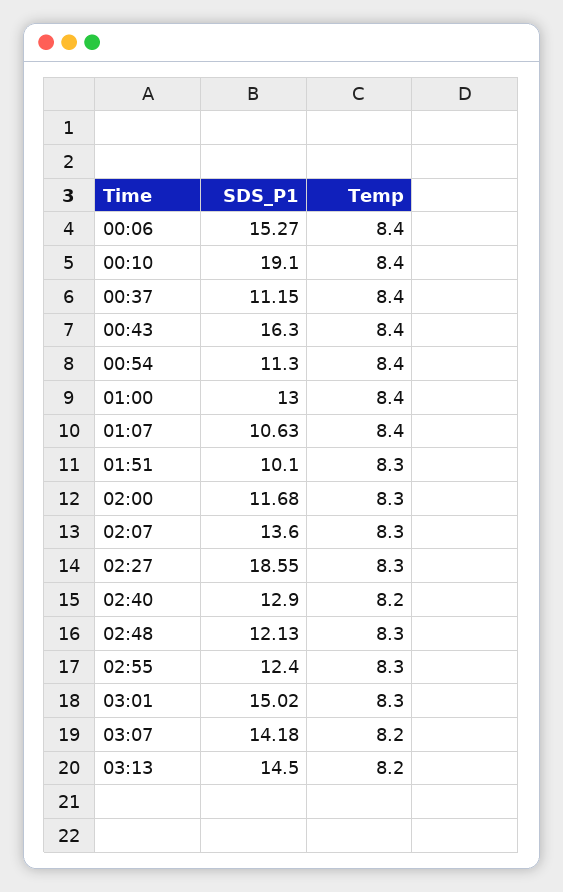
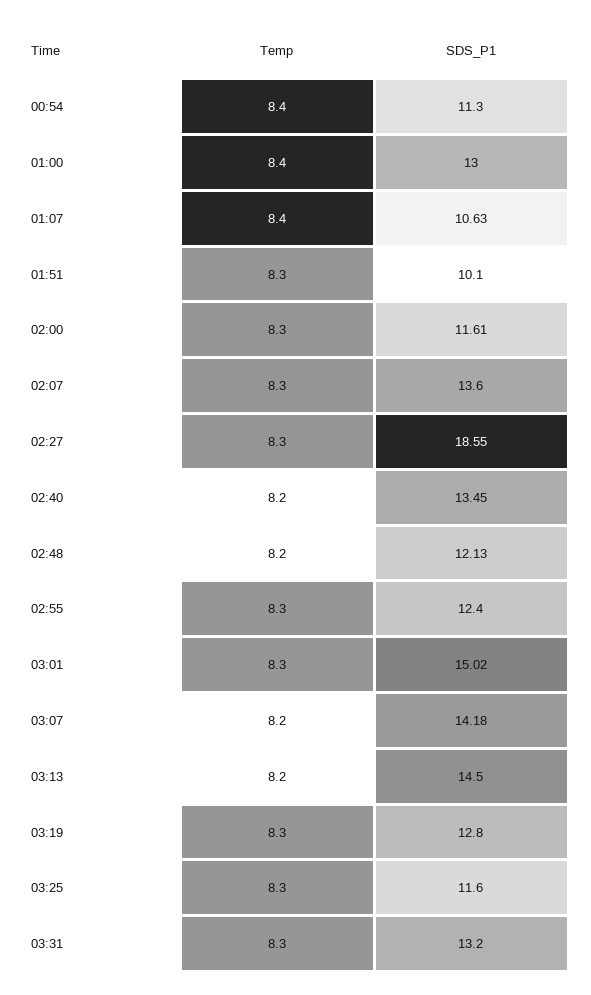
SDS_P1, 00:06: 15.27 -> none
Temp, 00:06: 8.4 -> none
SDS_P1, 00:10: 19.1 -> none
Temp, 00:10: 8.4 -> none
SDS_P1, 00:37: 11.15 -> none
Temp, 00:37: 8.4 -> none
SDS_P1, 00:43: 16.3 -> none
Temp, 00:43: 8.4 -> none
SDS_P1, 02:00: 11.68 -> 11.61
SDS_P1, 02:40: 12.9 -> 13.45
Temp, 02:48: 8.3 -> 8.2
Temp, 03:19: none -> 8.3
SDS_P1, 03:19: none -> 12.8
Temp, 03:25: none -> 8.3
SDS_P1, 03:25: none -> 11.6
Temp, 03:31: none -> 8.3
SDS_P1, 03:31: none -> 13.2

